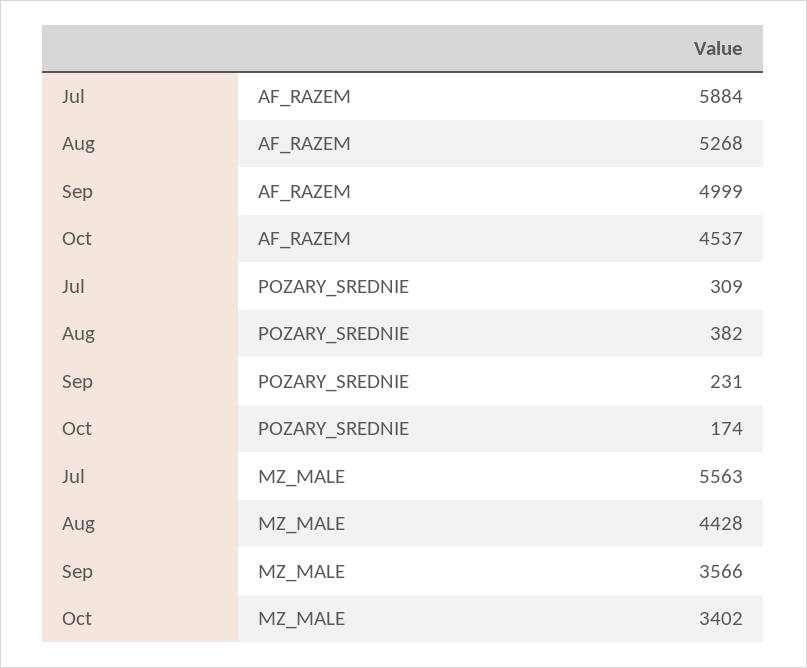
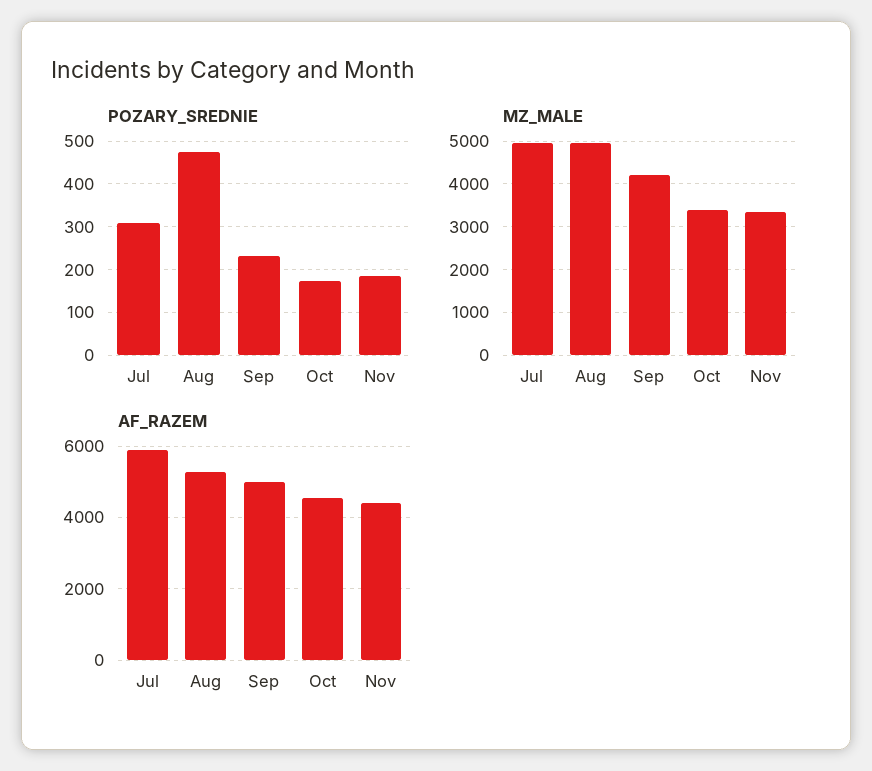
POZARY_SREDNIE, Aug: 382 -> 480
MZ_MALE, Jul: 5563 -> 5000
MZ_MALE, Aug: 4428 -> 5000
MZ_MALE, Sep: 3566 -> 4200
POZARY_SREDNIE, Nov: none -> 180
MZ_MALE, Nov: none -> 3400
AF_RAZEM, Nov: none -> 4400

